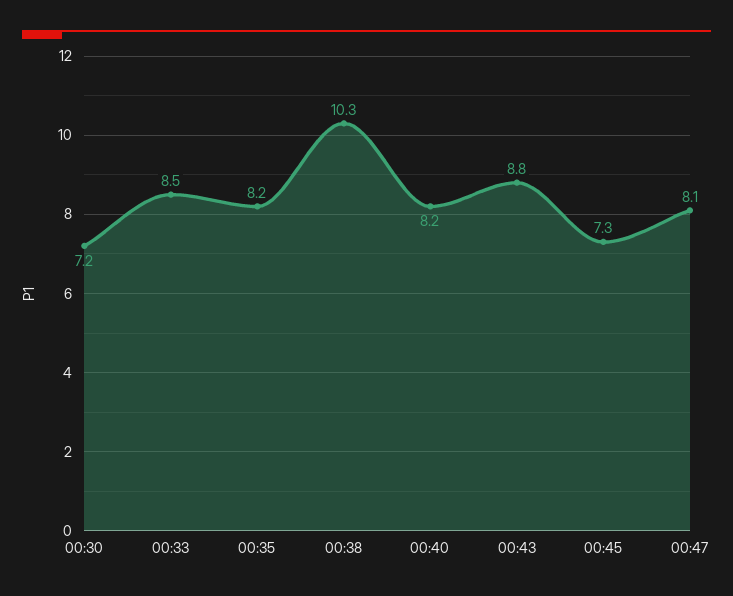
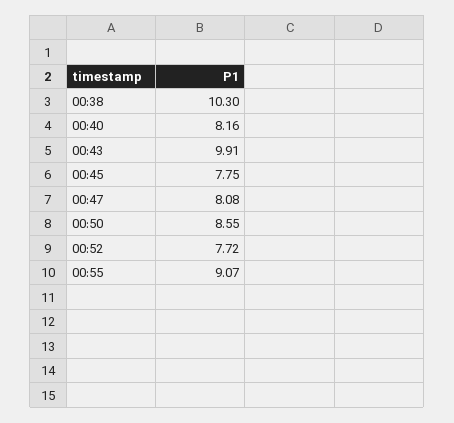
00:30: 7.2 -> none
00:33: 8.5 -> none
00:35: 8.2 -> none
00:43: 8.8 -> 9.91
00:45: 7.3 -> 7.75
00:50: none -> 8.55
00:52: none -> 7.72
00:55: none -> 9.07

